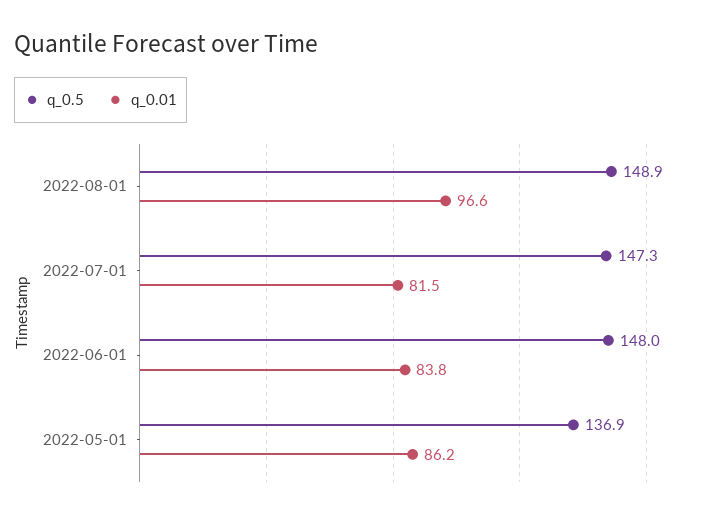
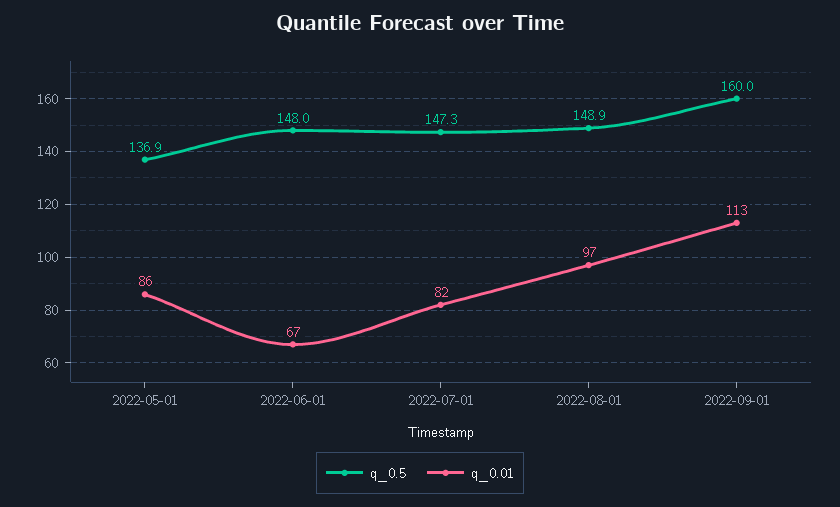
q_0.01, 2022-06-01: 83.8 -> 67
q_0.5, 2022-09-01: none -> 160
q_0.01, 2022-09-01: none -> 113

